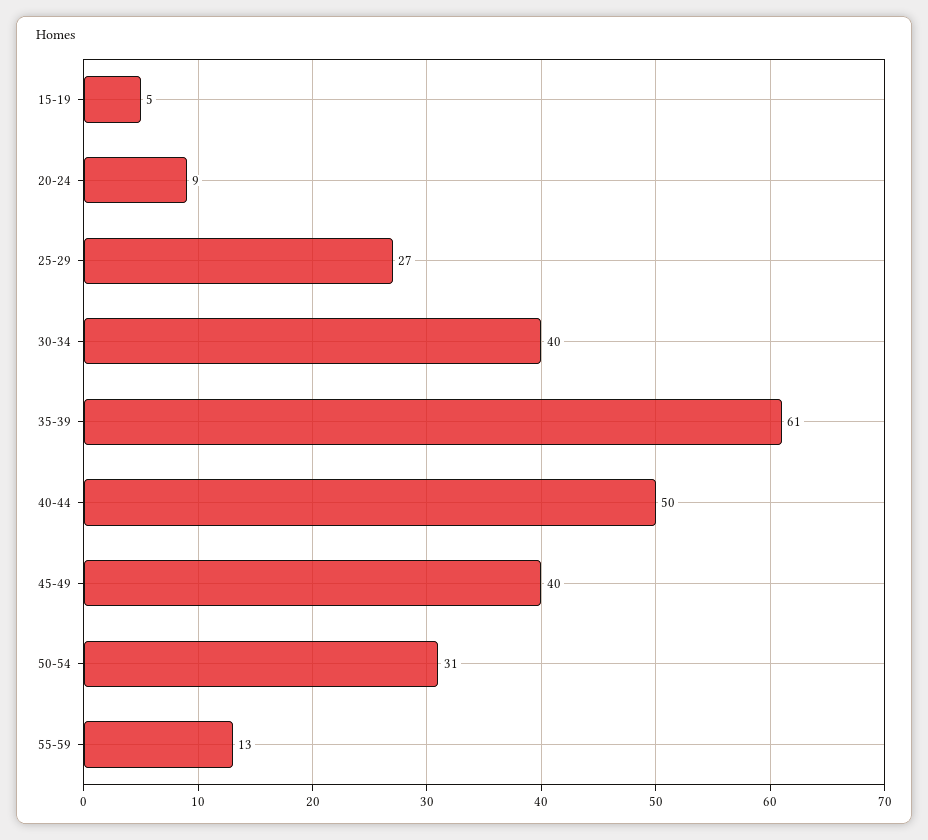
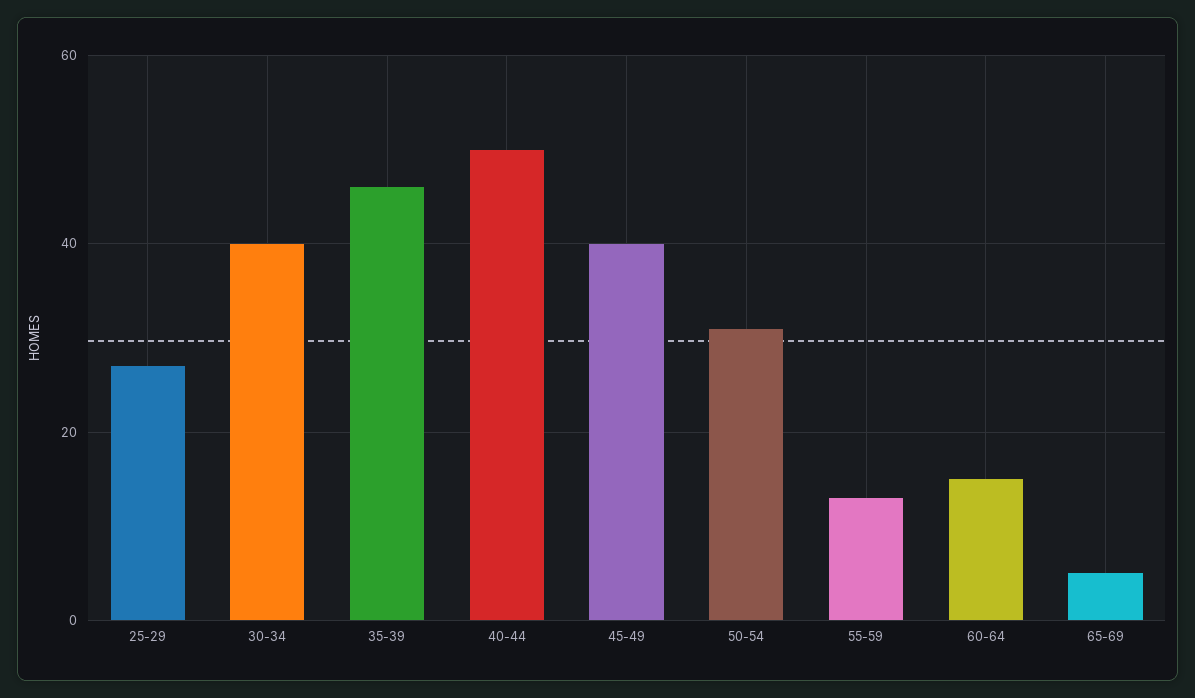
15-19: 5 -> none
20-24: 9 -> none
35-39: 61 -> 45
60-64: none -> 15
65-69: none -> 5

